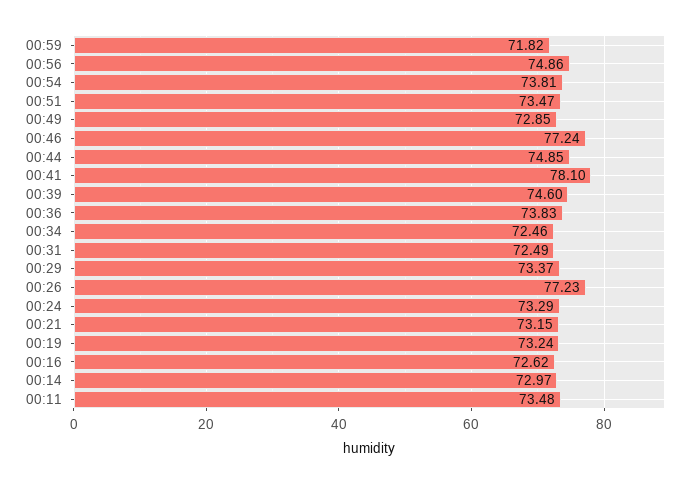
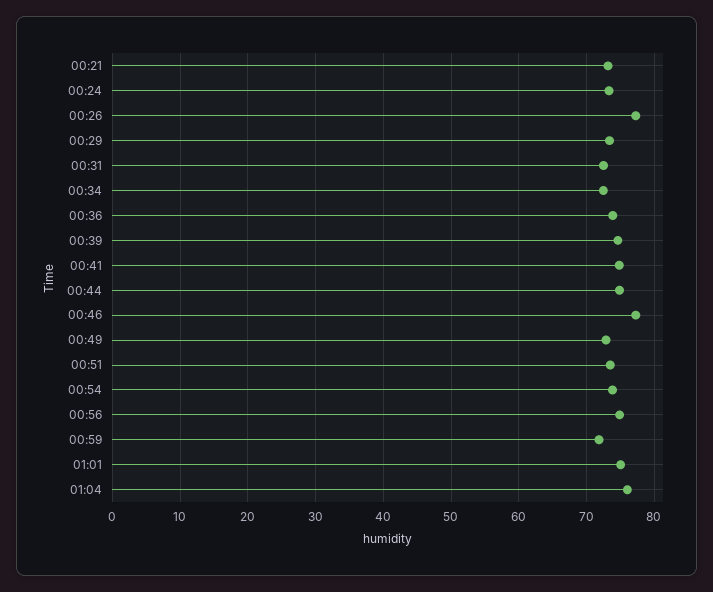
00:41: 78.1 -> 75
00:19: 73.24 -> none
00:16: 72.62 -> none
00:14: 72.97 -> none
00:11: 73.48 -> none
01:01: none -> 75
01:04: none -> 76

